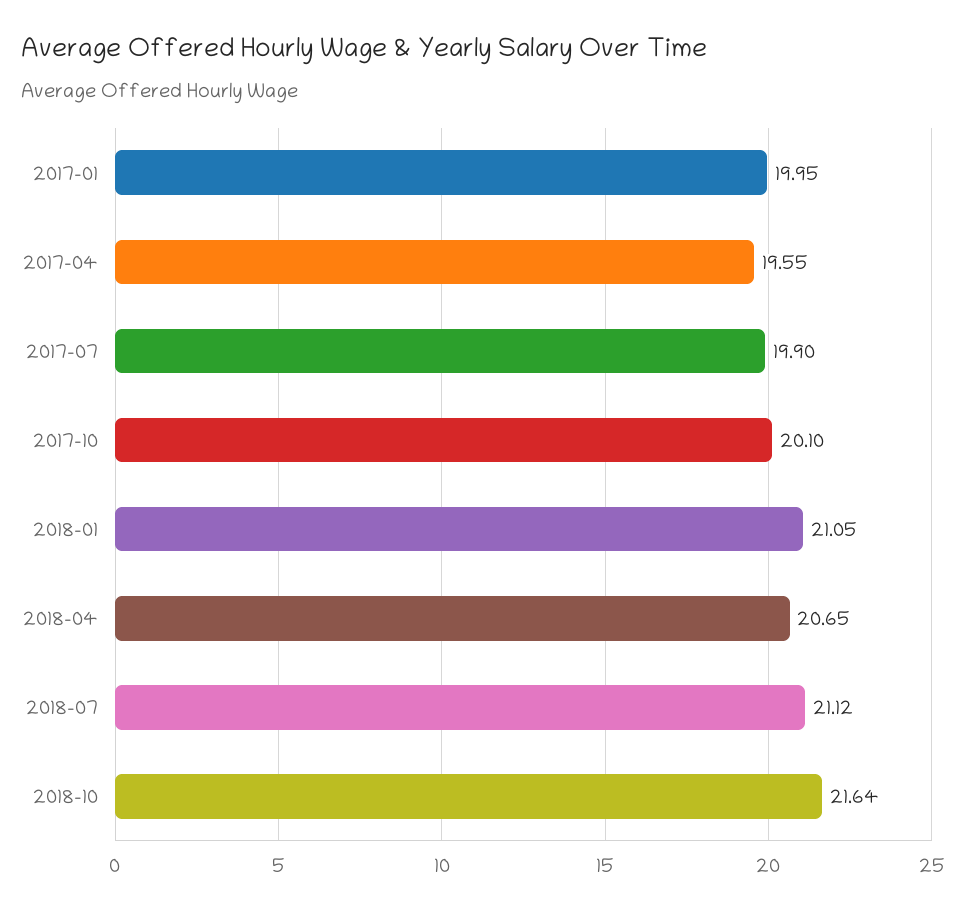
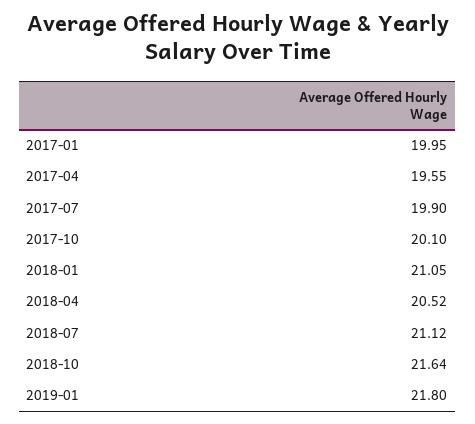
2018-04: 20.65 -> 20.52
2019-01: none -> 21.8

